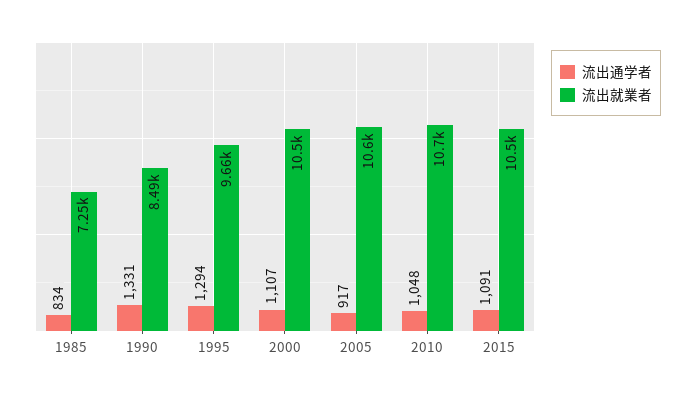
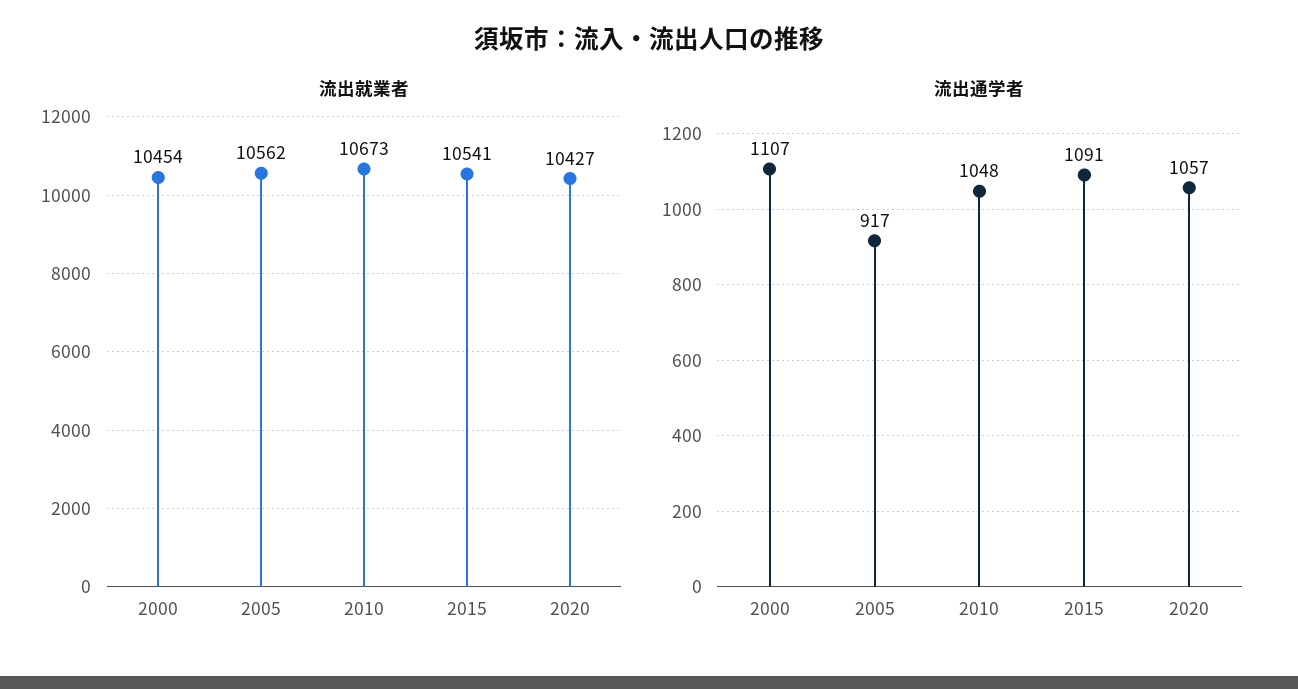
流出通学者, 1985: 834 -> none
流出就業者, 1985: 7250 -> none
流出通学者, 1990: 1331 -> none
流出就業者, 1990: 8490 -> none
流出通学者, 1995: 1294 -> none
流出就業者, 1995: 9660 -> none
流出就業者, 2020: none -> 10427
流出通学者, 2020: none -> 1057

